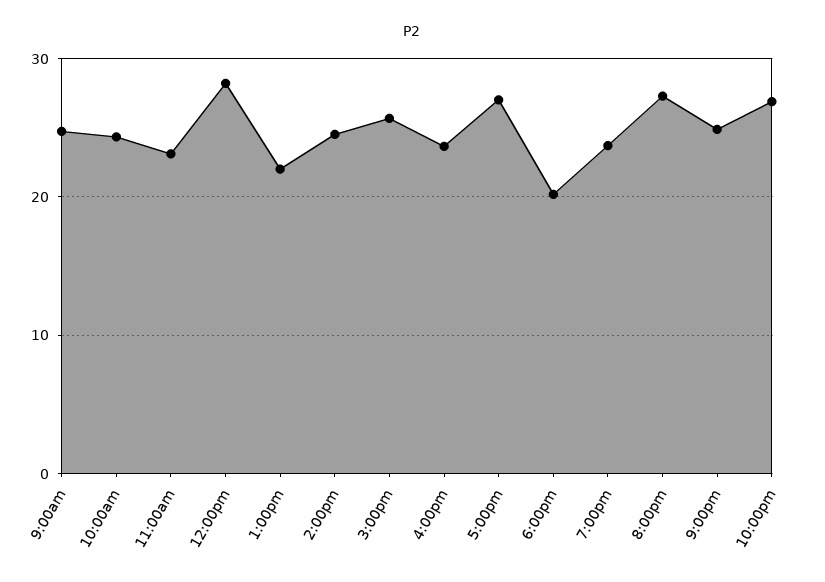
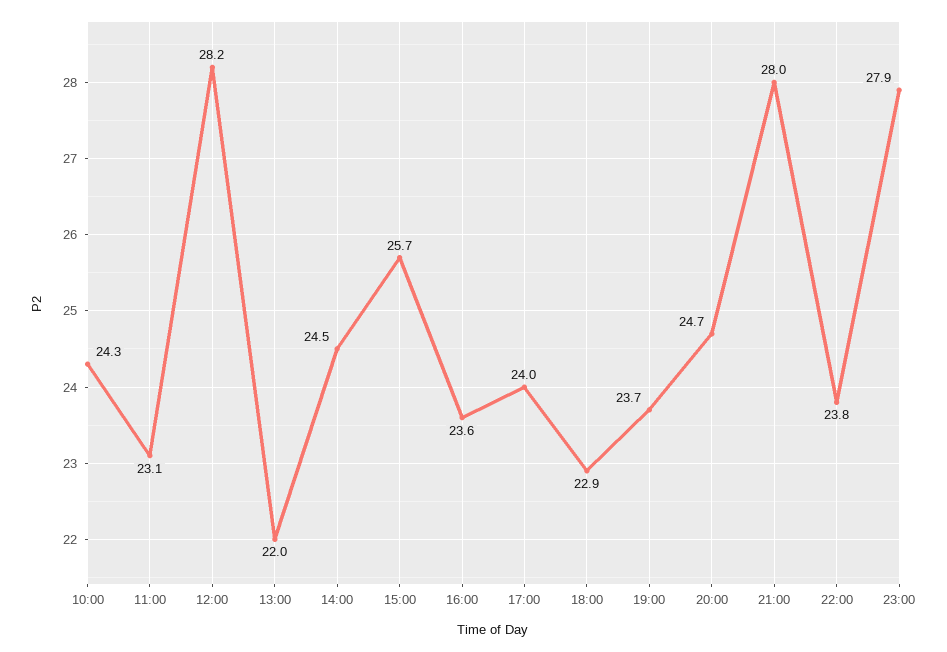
9:00am: 25 -> none
5:00pm: 27 -> 24
6:00pm: 20 -> 22.9
8:00pm: 27 -> 24.7
9:00pm: 25 -> 28
10:00pm: 27 -> 23.8
23:00: none -> 27.9

